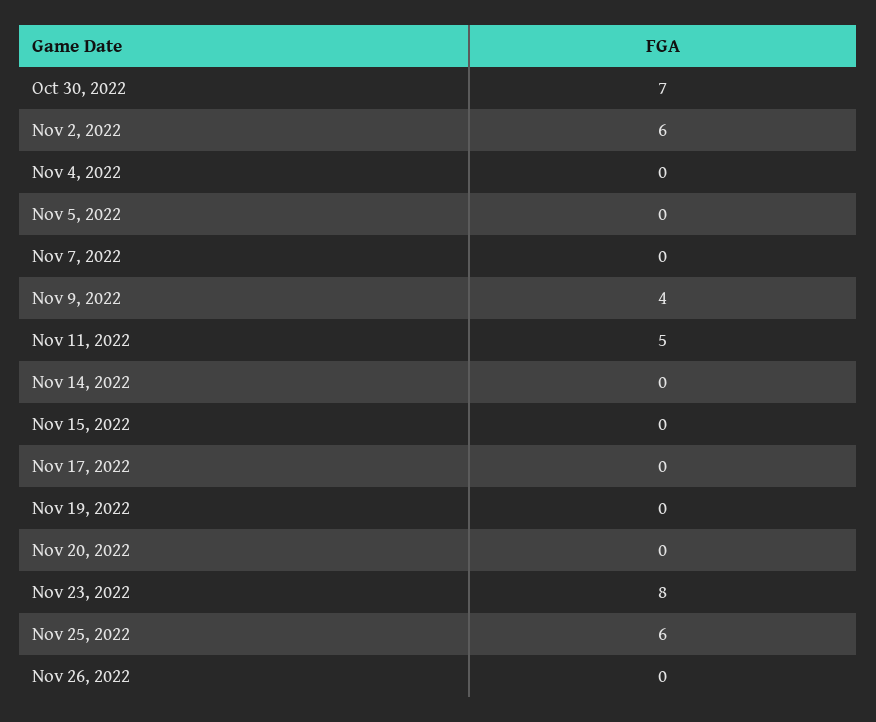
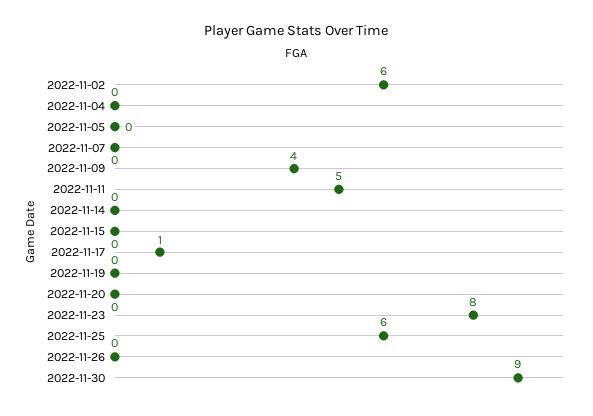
Oct 30, 2022: 7 -> none
Nov 17, 2022: 0 -> 1
2022-11-30: none -> 9

